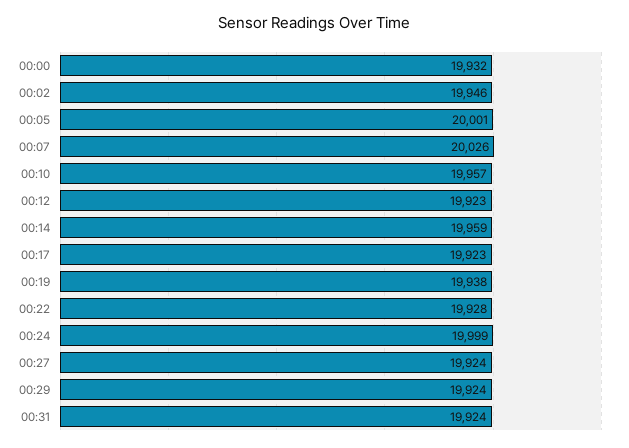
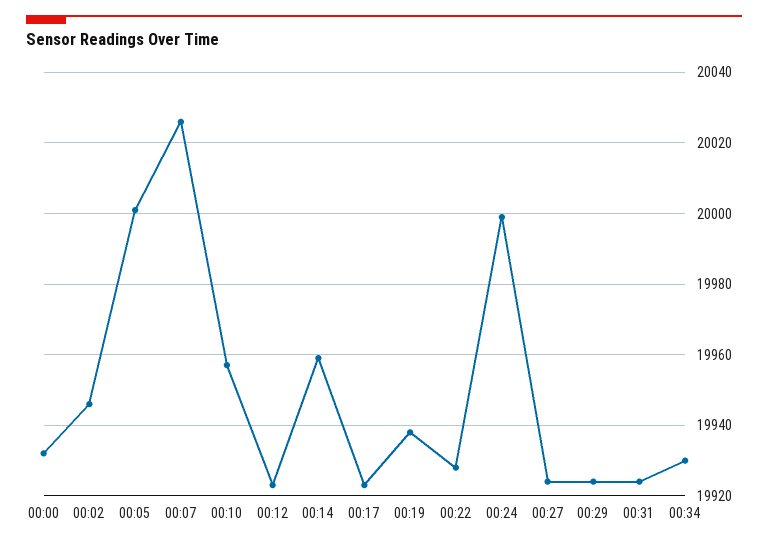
00:34: none -> 19930

